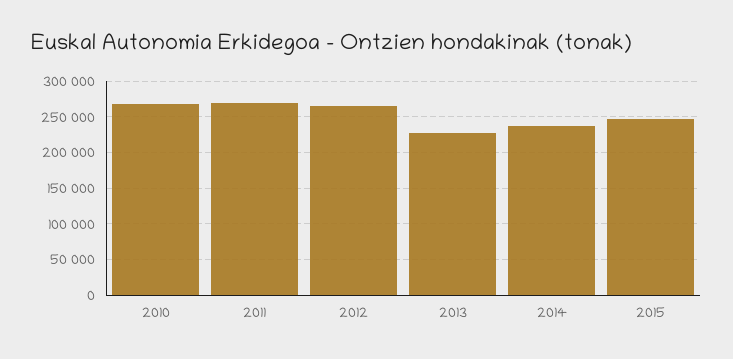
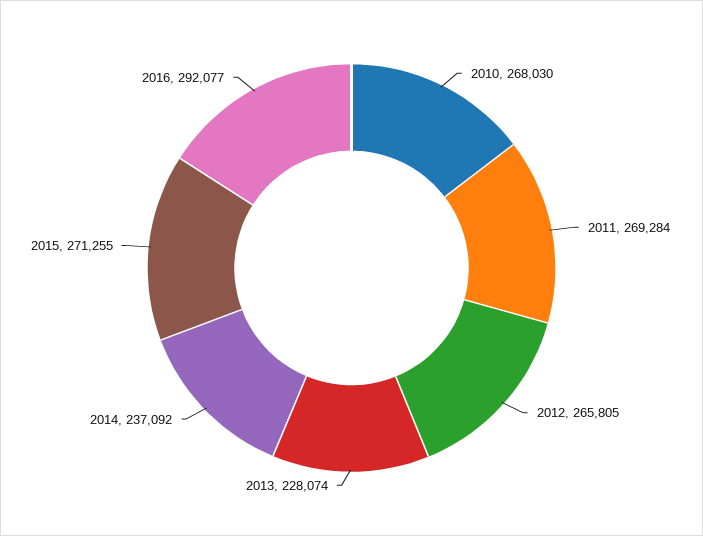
2015: 250000 -> 271255
2016: none -> 292077

